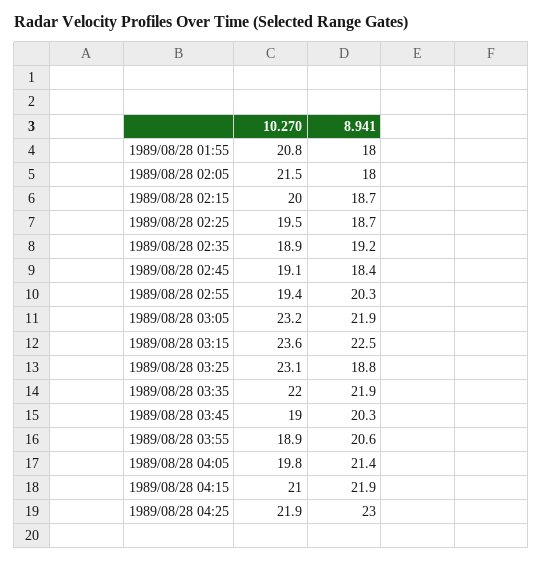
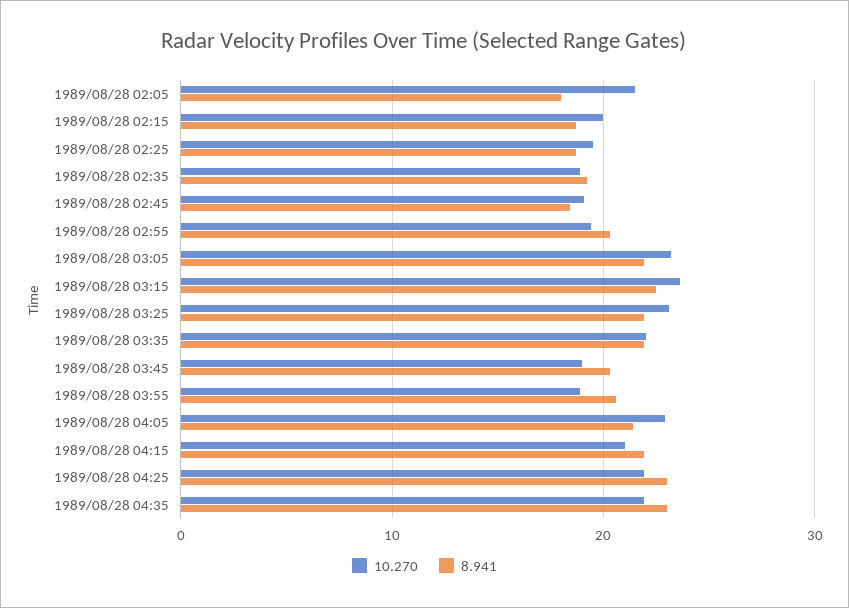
10.270, 1989/08/28 01:55: 20.8 -> none
8.941, 1989/08/28 01:55: 18 -> none
8.941, 1989/08/28 03:25: 18.8 -> 22
10.270, 1989/08/28 04:05: 19.8 -> 23
10.270, 1989/08/28 04:35: none -> 22
8.941, 1989/08/28 04:35: none -> 23

